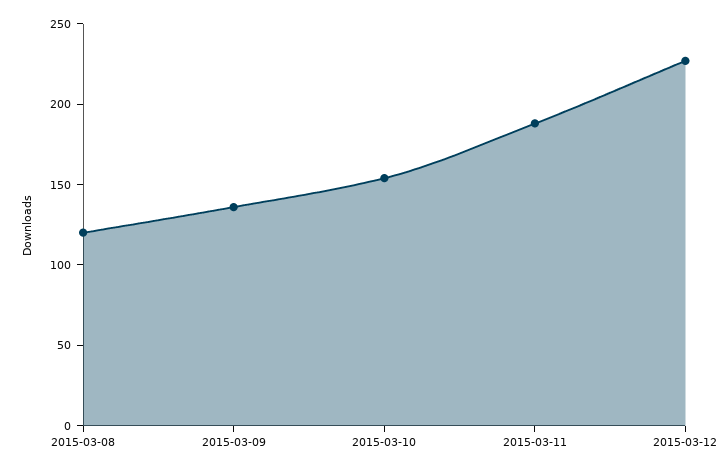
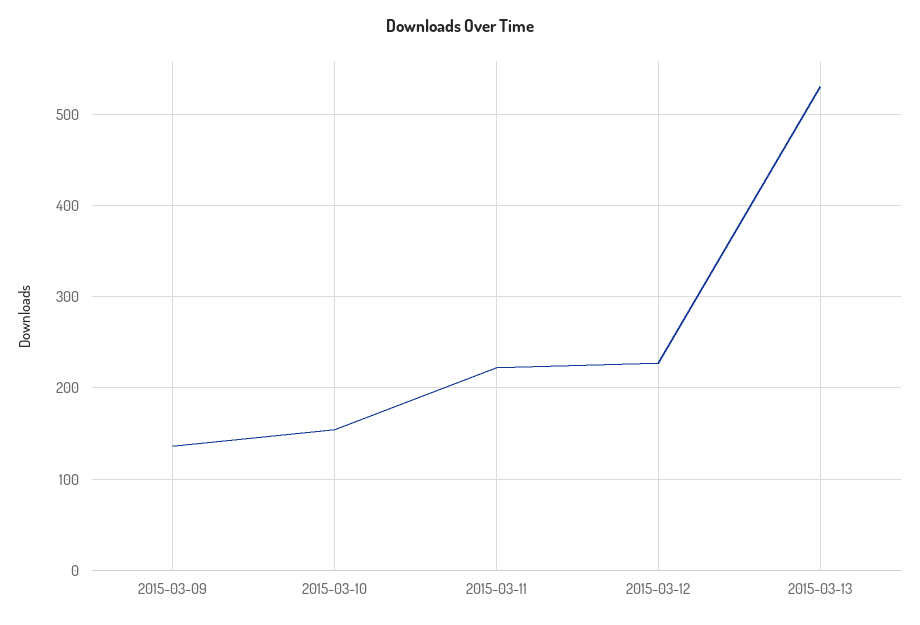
2015-03-08: 120 -> none
2015-03-11: 190 -> 220
2015-03-13: none -> 530

